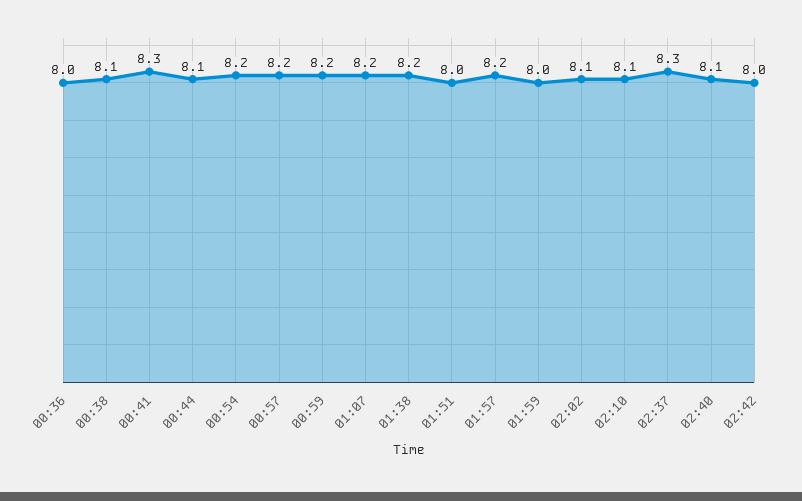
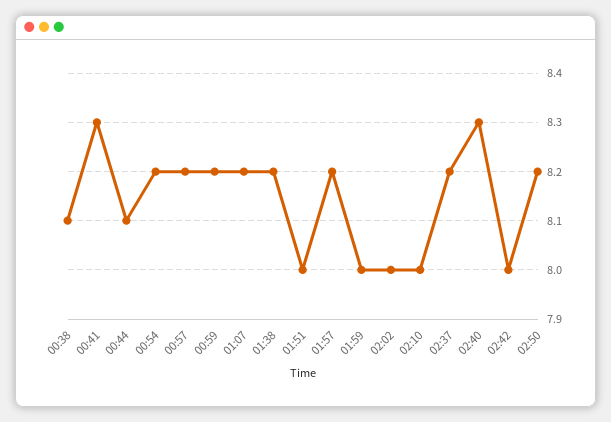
00:36: 8 -> none
02:02: 8.1 -> 8
02:10: 8.1 -> 8
02:37: 8.3 -> 8.2
02:40: 8.1 -> 8.3
02:50: none -> 8.2

